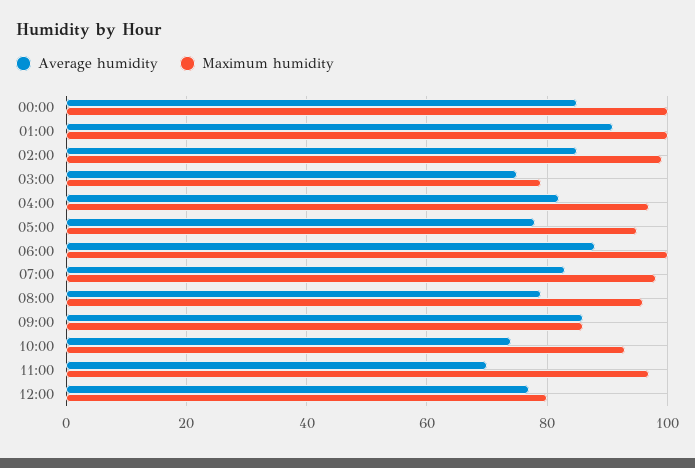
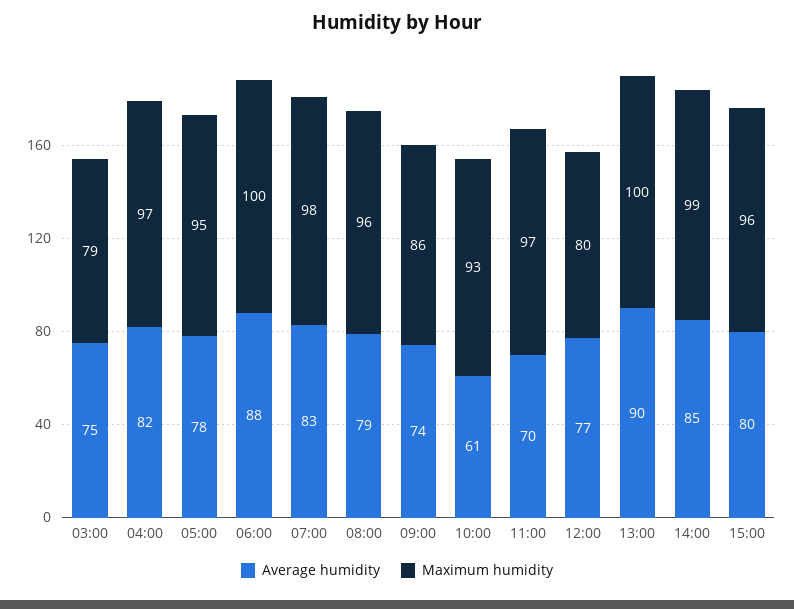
Average humidity, 00:00: 85 -> none
Maximum humidity, 00:00: 100 -> none
Average humidity, 01:00: 90 -> none
Maximum humidity, 01:00: 100 -> none
Average humidity, 02:00: 85 -> none
Maximum humidity, 02:00: 100 -> none
Average humidity, 09:00: 85 -> 74
Average humidity, 10:00: 75 -> 61
Average humidity, 13:00: none -> 90
Maximum humidity, 13:00: none -> 100
Average humidity, 14:00: none -> 85
Maximum humidity, 14:00: none -> 99
Average humidity, 15:00: none -> 80
Maximum humidity, 15:00: none -> 96

